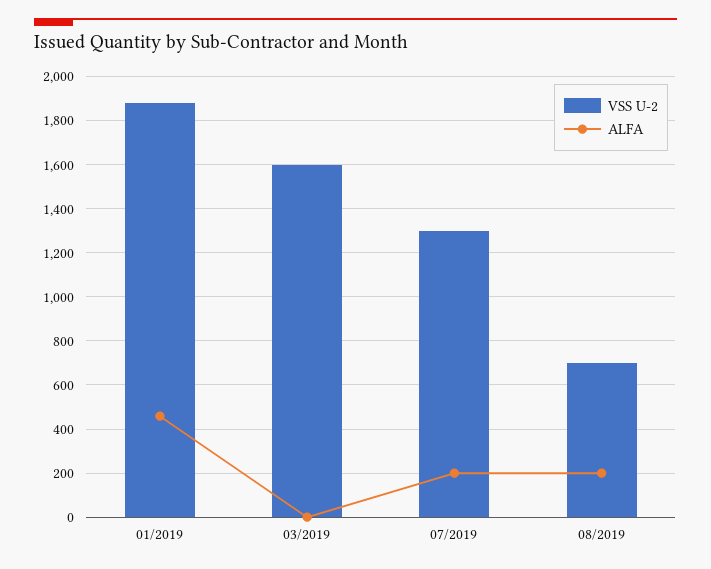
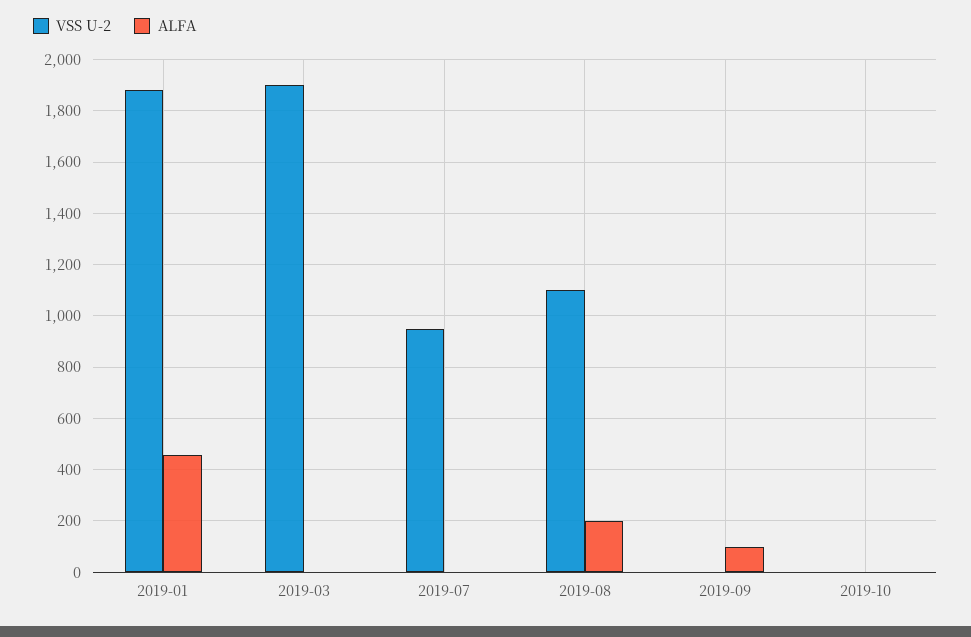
VSS U-2, 03/2019: 1600 -> 1900
VSS U-2, 07/2019: 1300 -> 950
ALFA, 07/2019: 200 -> 0
VSS U-2, 08/2019: 700 -> 1100
VSS U-2, 2019-09: none -> 0
ALFA, 2019-09: none -> 100
VSS U-2, 2019-10: none -> 0
ALFA, 2019-10: none -> 0

